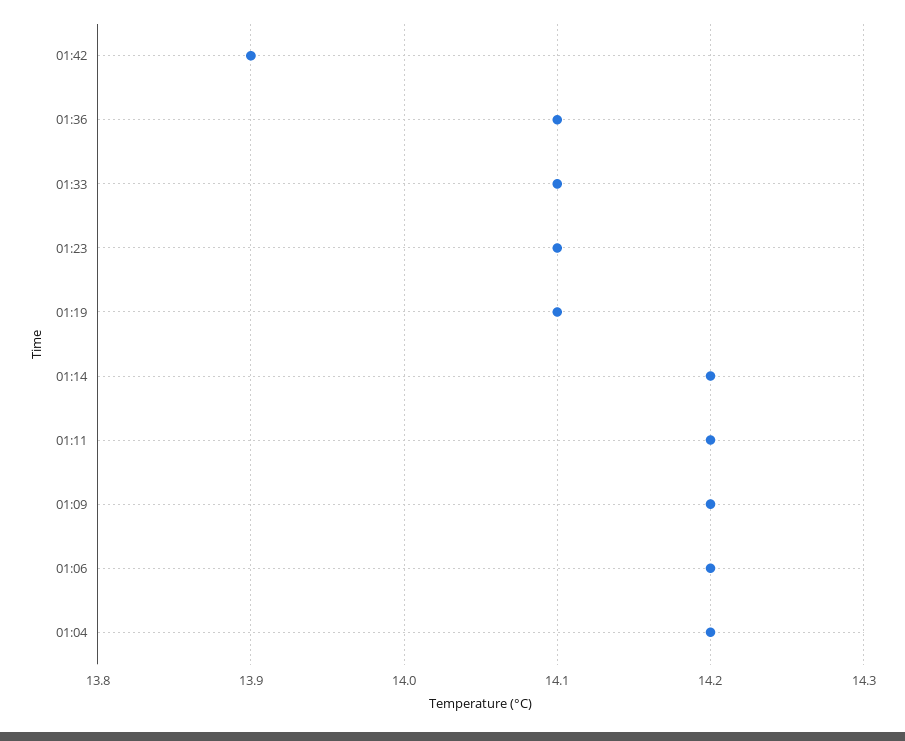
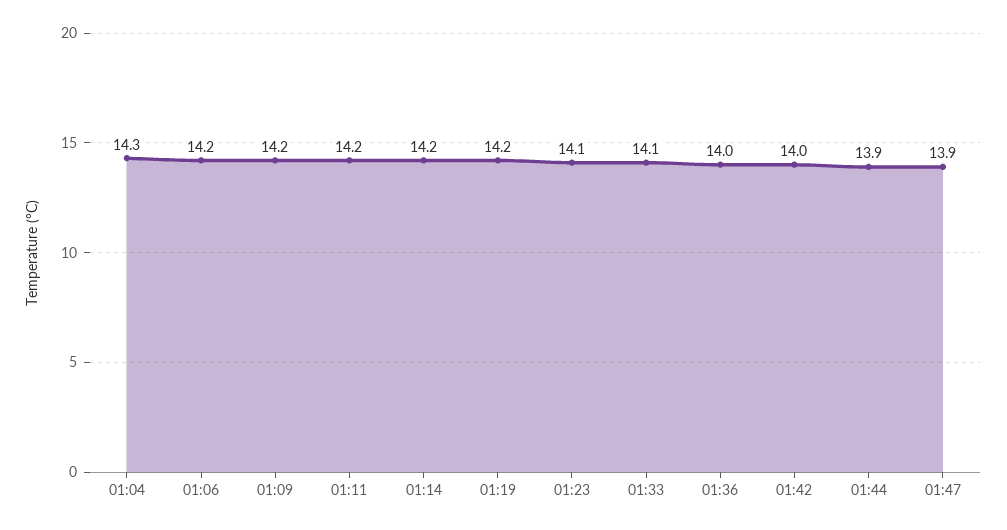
01:42: 13.9 -> 14
01:36: 14.1 -> 14
01:19: 14.1 -> 14.2
01:04: 14.2 -> 14.3
01:44: none -> 13.9
01:47: none -> 13.9

